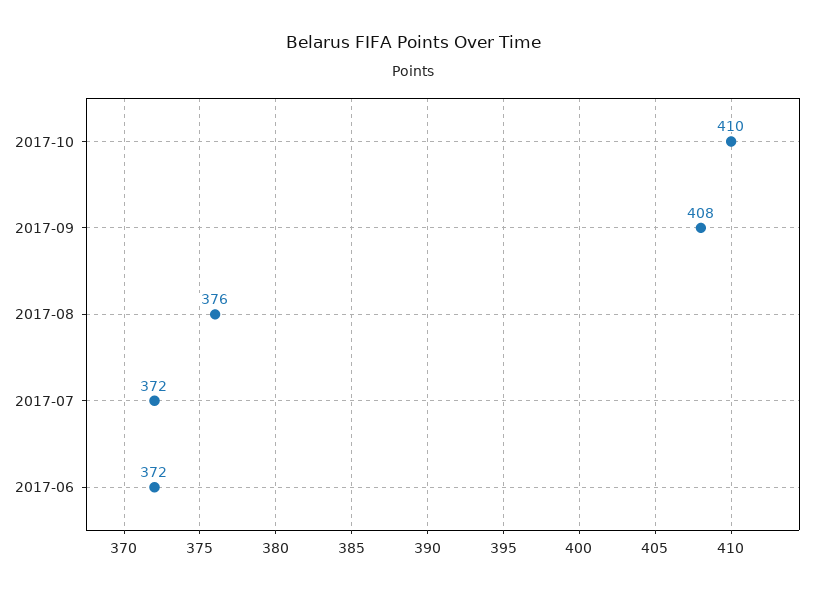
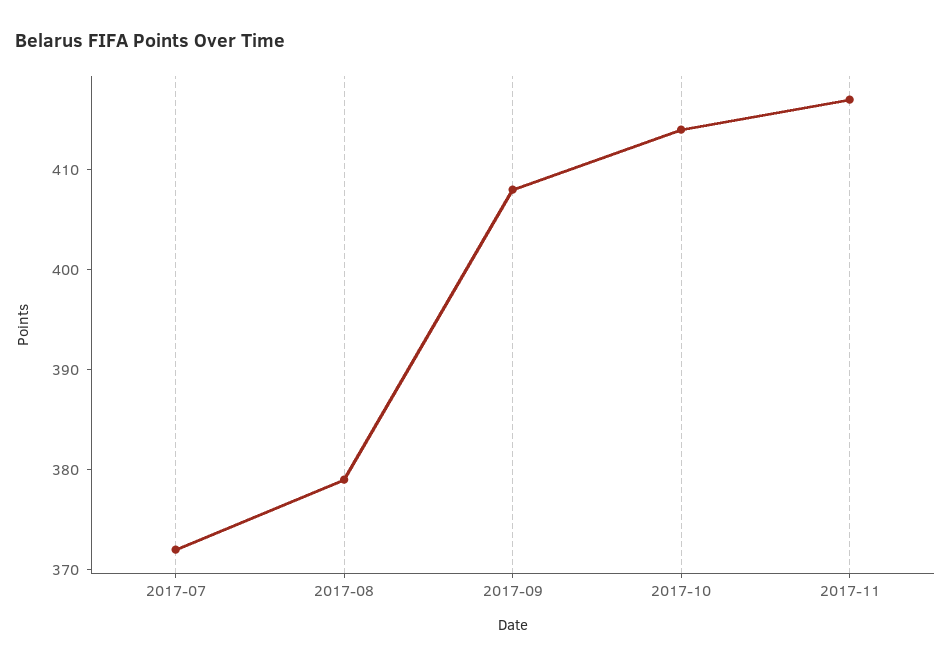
2017-10: 410 -> 414
2017-08: 376 -> 379
2017-06: 372 -> none
2017-11: none -> 417

